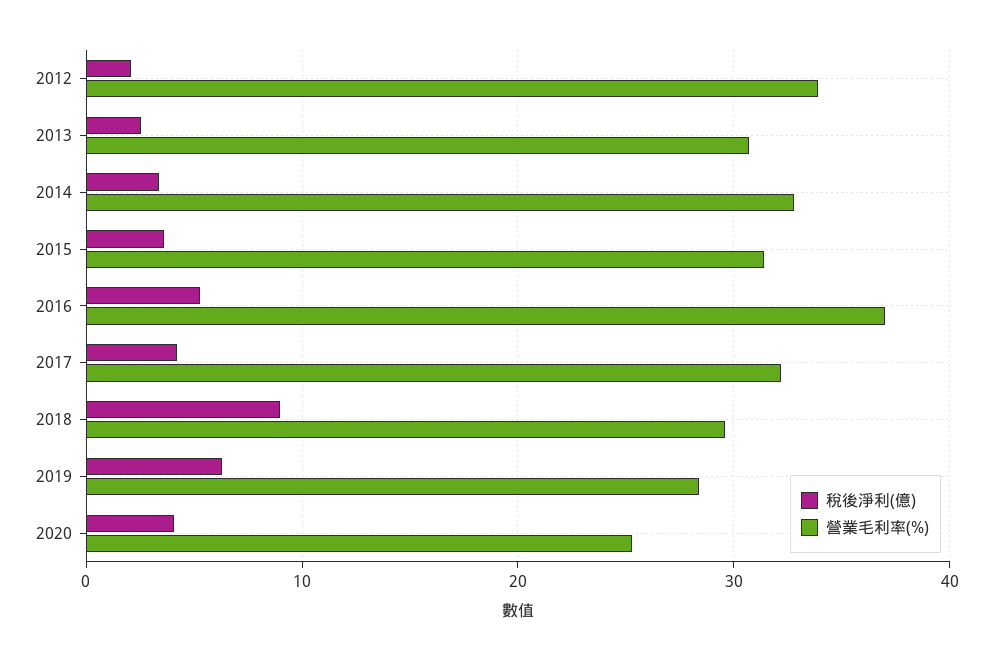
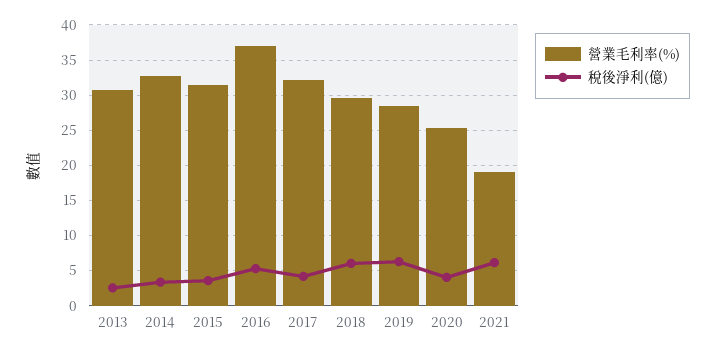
稅後淨利(億), 2012: 2 -> none
營業毛利率(%), 2012: 34 -> none
稅後淨利(億), 2018: 9 -> 6
營業毛利率(%), 2021: none -> 19
稅後淨利(億), 2021: none -> 6

